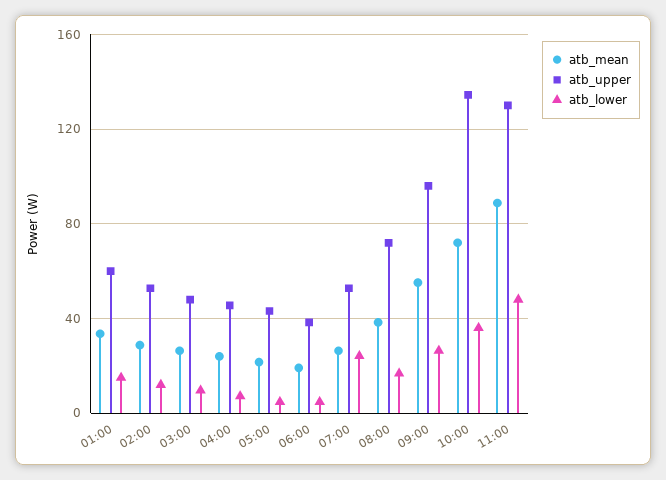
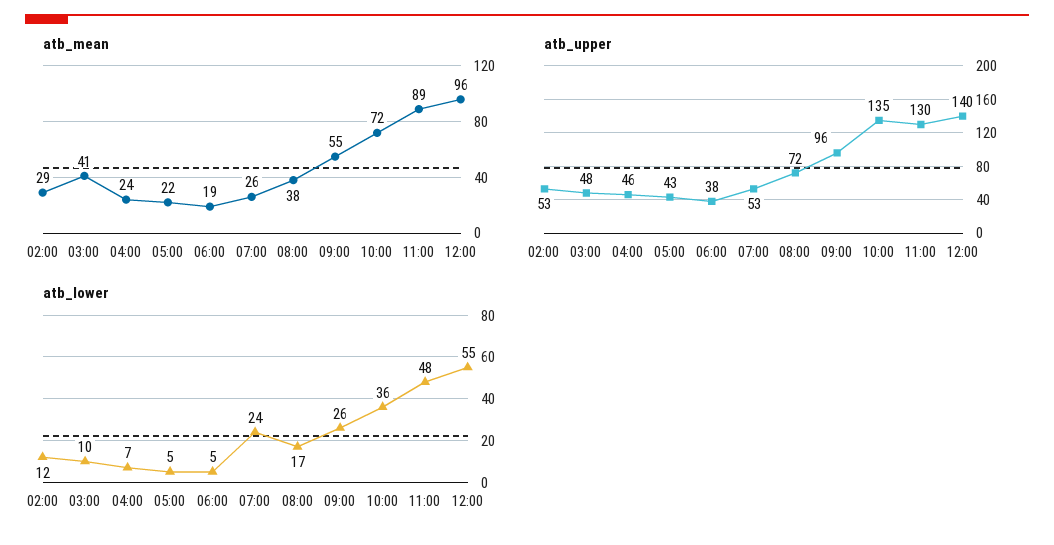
atb_mean, 01:00: 35 -> none
atb_upper, 01:00: 60 -> none
atb_lower, 01:00: 15 -> none
atb_mean, 03:00: 25 -> 41
atb_mean, 12:00: none -> 96
atb_upper, 12:00: none -> 140
atb_lower, 12:00: none -> 55

